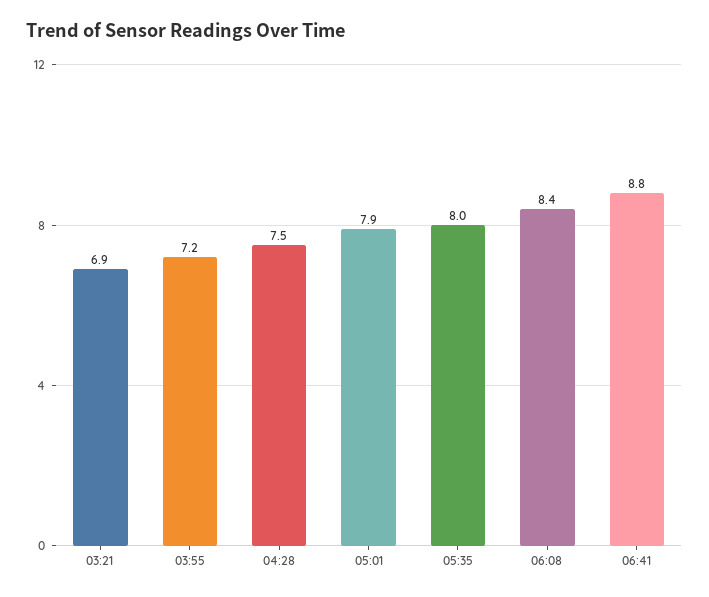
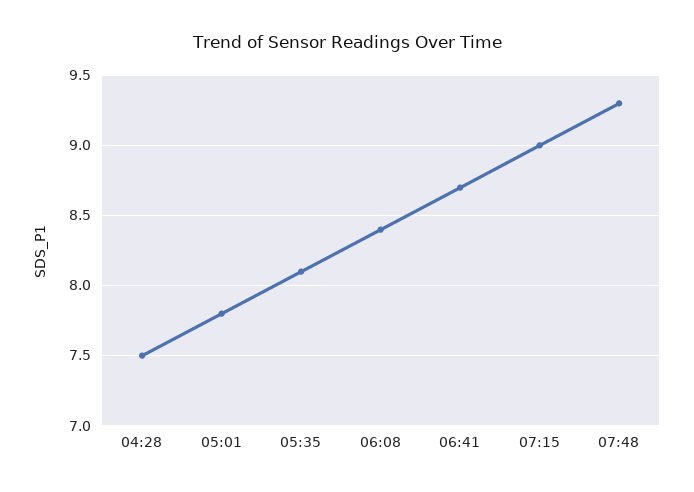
03:21: 6.9 -> none
03:55: 7.2 -> none
05:01: 7.9 -> 7.8
05:35: 8 -> 8.1
06:41: 8.8 -> 8.7
07:15: none -> 9
07:48: none -> 9.3

